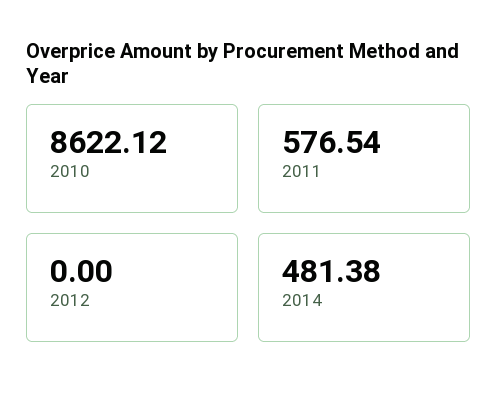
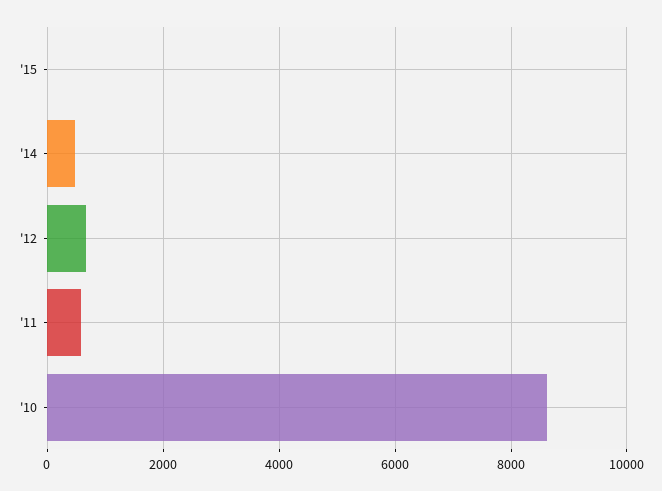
2012: 0 -> 600
'15: none -> 0

